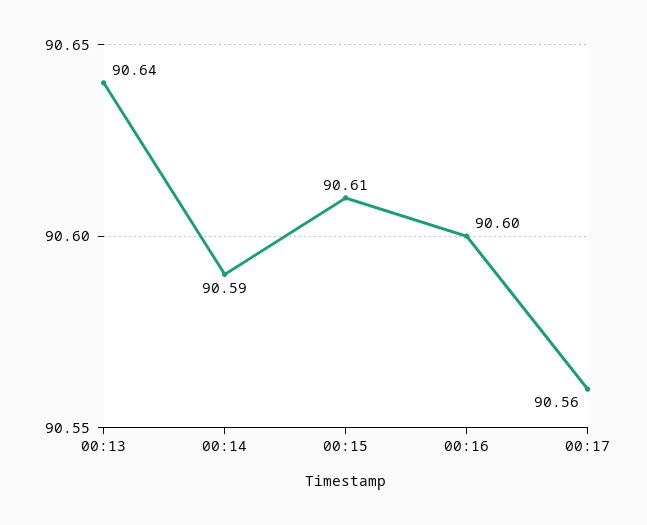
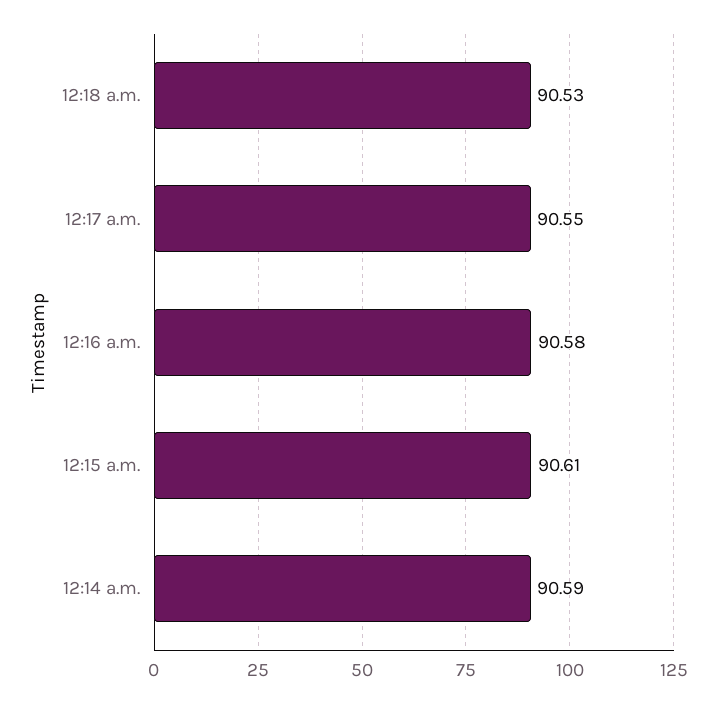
00:13: 90.64 -> none
00:16: 90.6 -> 90.58
00:17: 90.56 -> 90.55
12:18 a.m.: none -> 90.53

